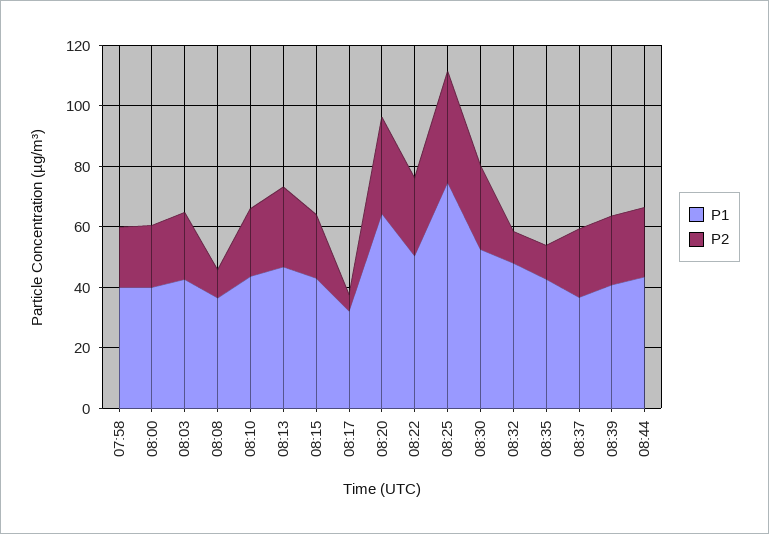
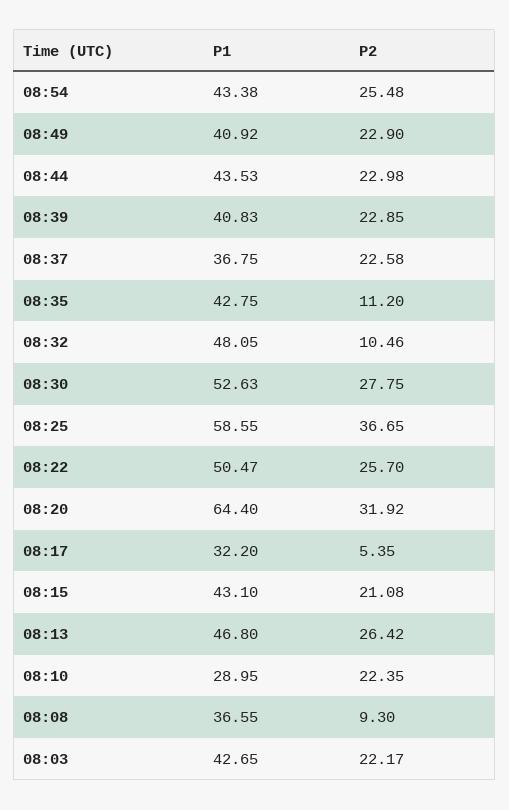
P1, 07:58: 40 -> none
P2, 07:58: 20 -> none
P1, 08:00: 40 -> none
P2, 08:00: 20 -> none
P1, 08:10: 45 -> 28.95
P1, 08:25: 75 -> 58.55
P1, 08:54: none -> 43.38
P2, 08:54: none -> 25.48
P1, 08:49: none -> 40.92
P2, 08:49: none -> 22.9

